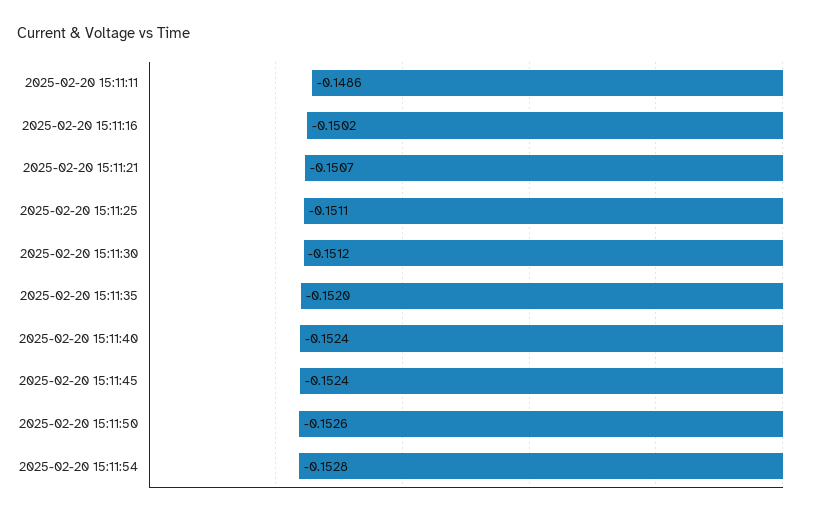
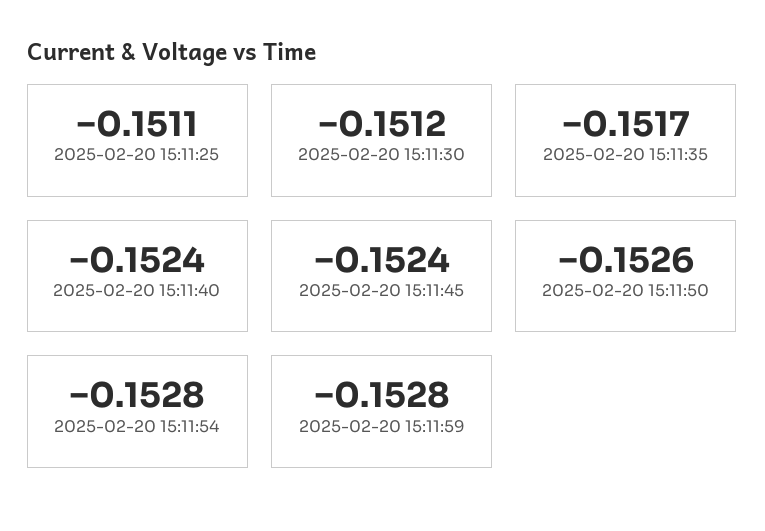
2025-02-20 15:11:11: -0.1486 -> none
2025-02-20 15:11:16: -0.1502 -> none
2025-02-20 15:11:21: -0.1507 -> none
2025-02-20 15:11:35: -0.152 -> -0.1517
2025-02-20 15:11:59: none -> -0.1528

